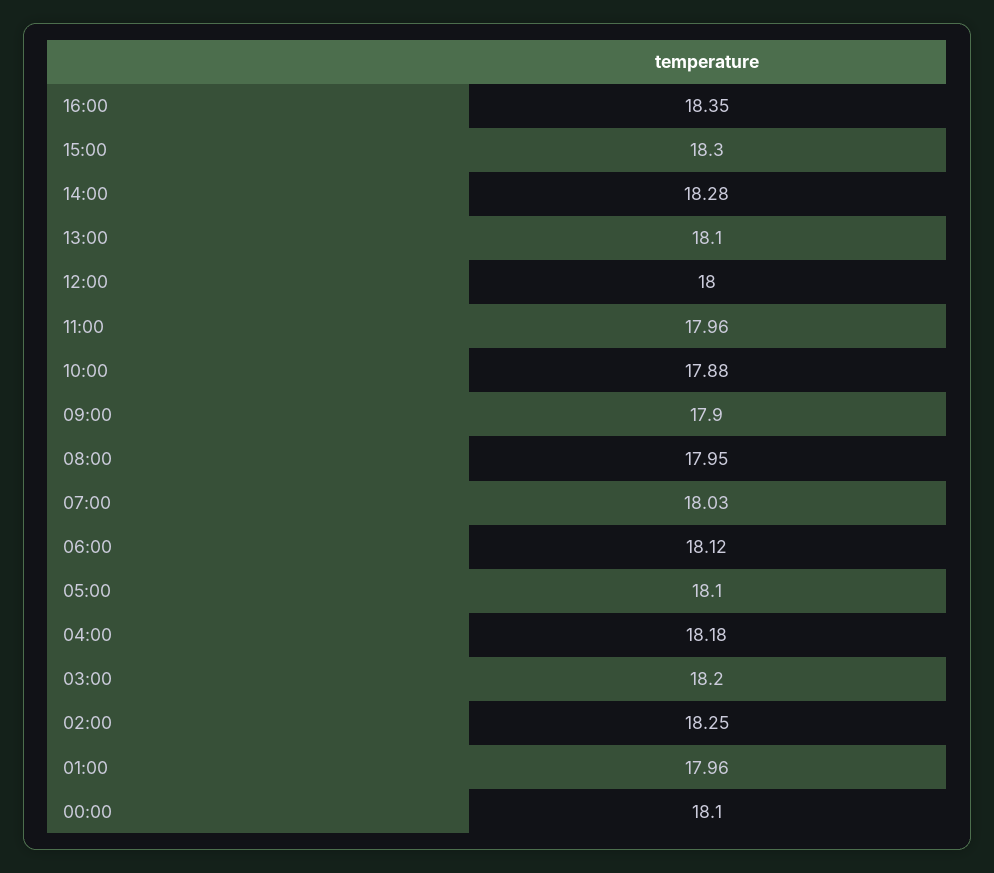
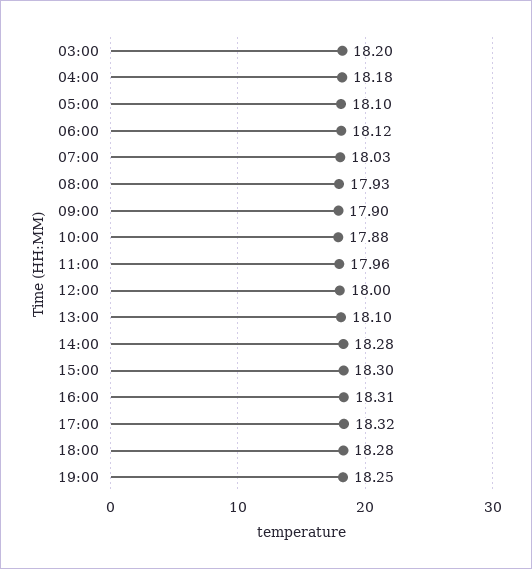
16:00: 18.35 -> 18.31
08:00: 17.95 -> 17.93
02:00: 18.25 -> none
01:00: 17.96 -> none
00:00: 18.1 -> none
17:00: none -> 18.32
18:00: none -> 18.28
19:00: none -> 18.25

